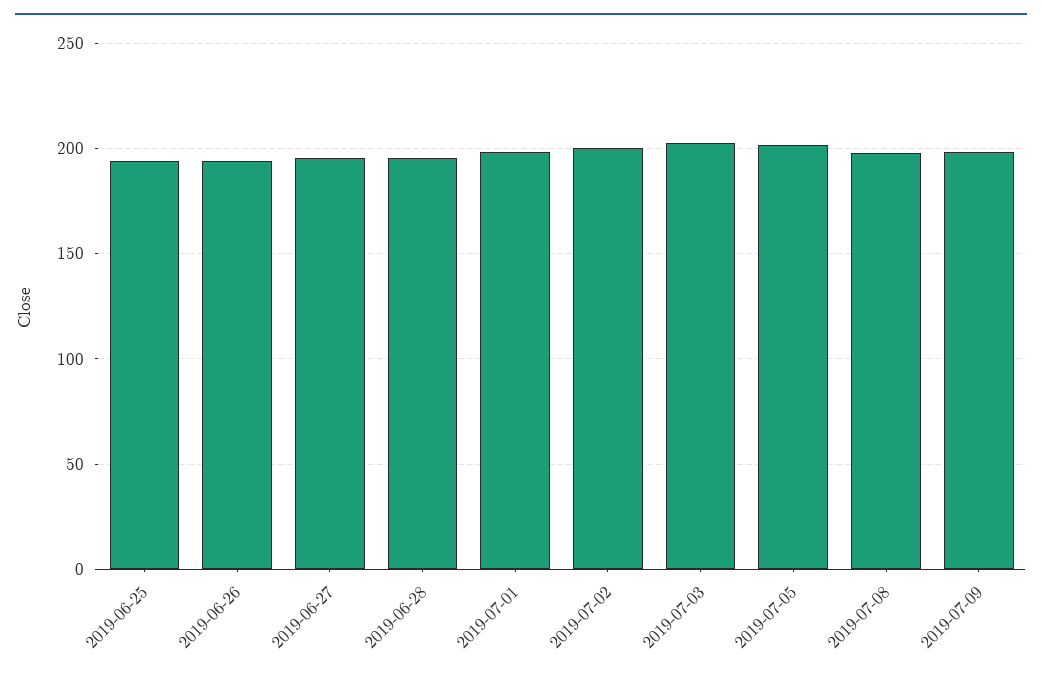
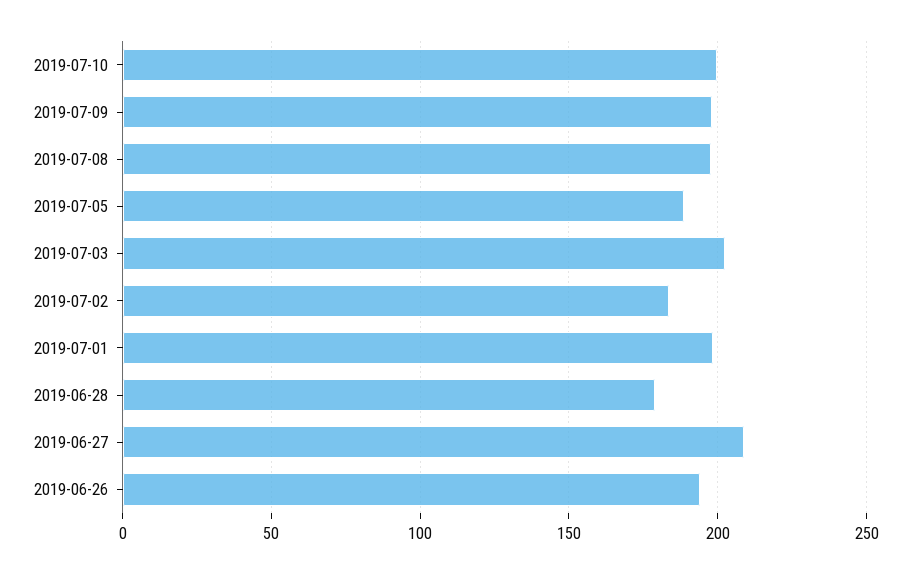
2019-06-25: 195 -> none
2019-06-27: 195 -> 210
2019-06-28: 195 -> 180
2019-07-02: 200 -> 185
2019-07-05: 200 -> 190
2019-07-10: none -> 200

